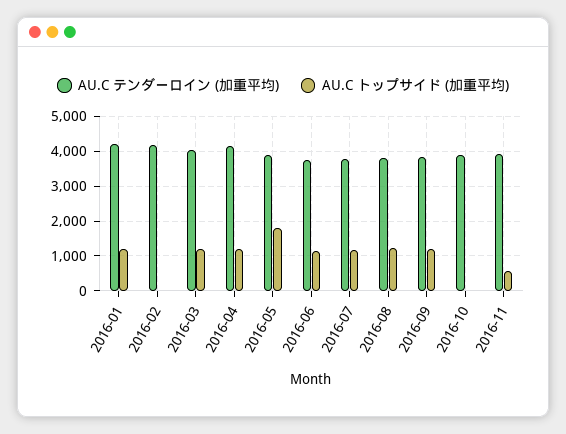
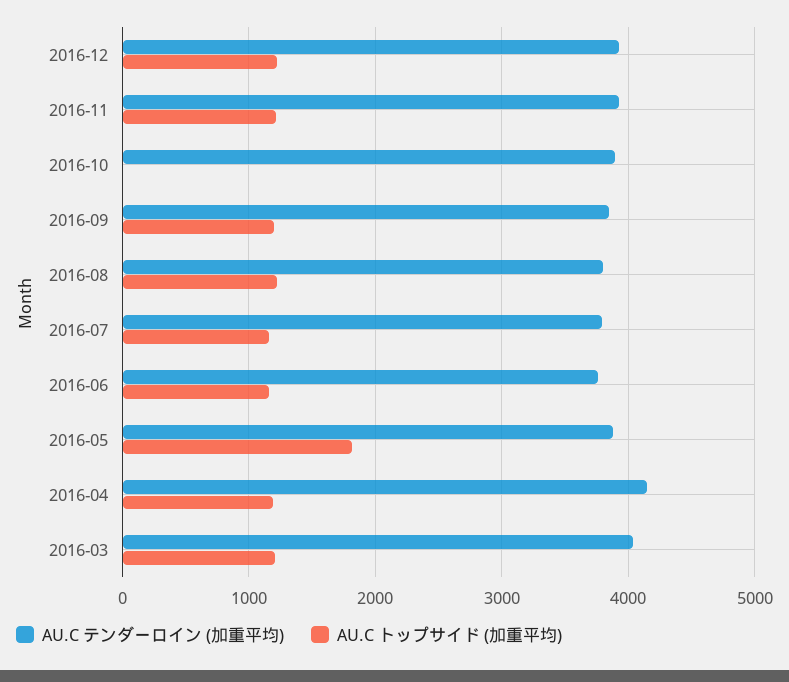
AU.C テンダーロイン (加重平均), 2016-01: 4200 -> none
AU.C トップサイド (加重平均), 2016-01: 1200 -> none
AU.C テンダーロイン (加重平均), 2016-02: 4200 -> none
AU.C トップサイド (加重平均), 2016-02: 0 -> none
AU.C トップサイド (加重平均), 2016-11: 600 -> 1200
AU.C テンダーロイン (加重平均), 2016-12: none -> 3900
AU.C トップサイド (加重平均), 2016-12: none -> 1200

